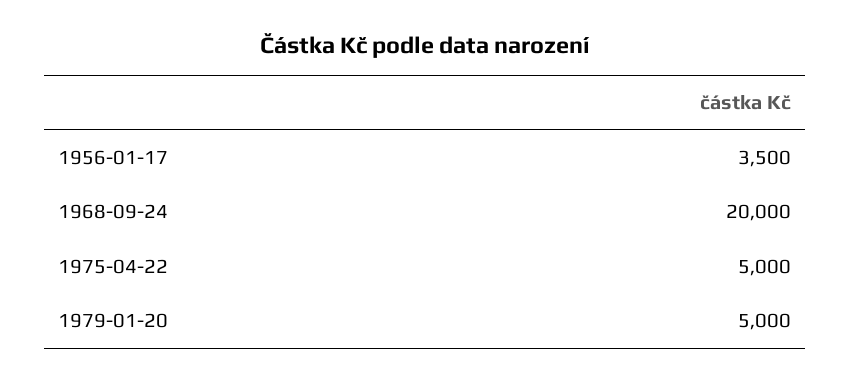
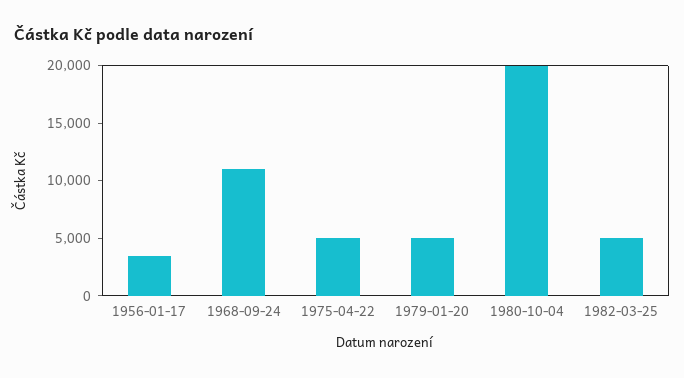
1968-09-24: 20000 -> 11000
1980-10-04: none -> 20000
1982-03-25: none -> 5000

